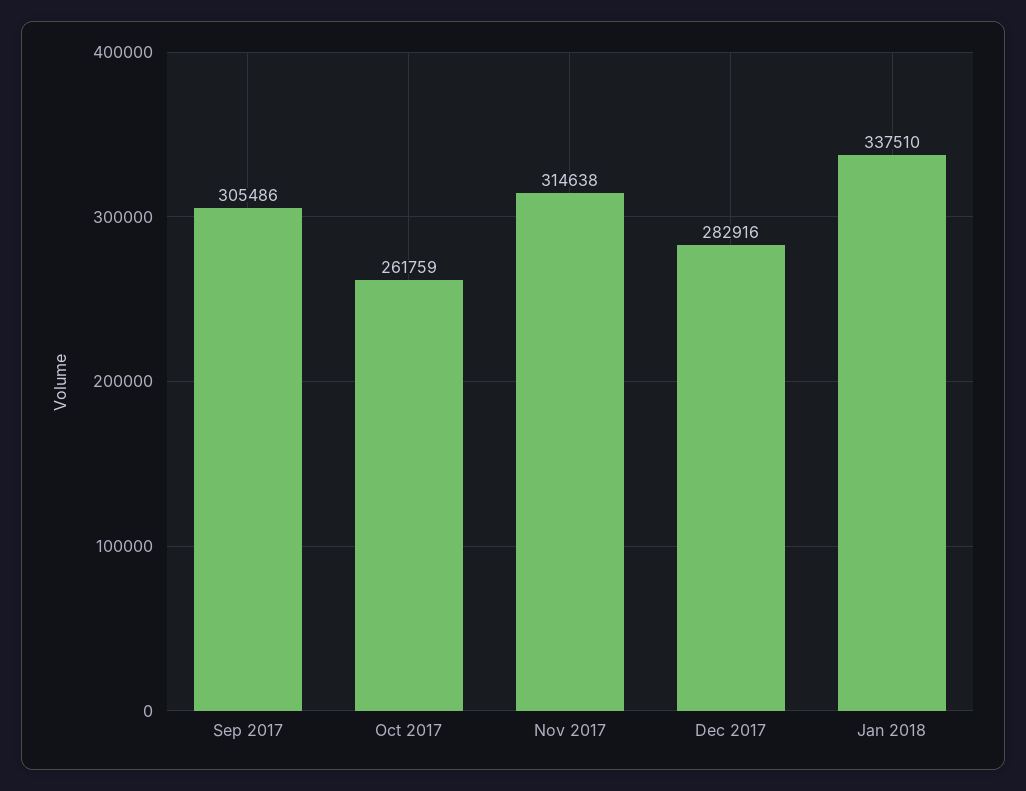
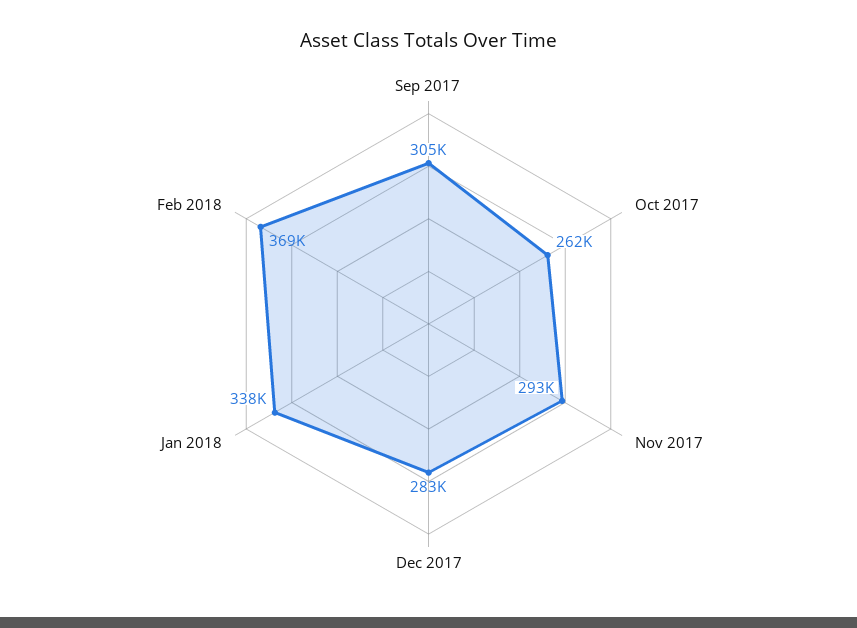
Nov 2017: 314638 -> 293000
Feb 2018: none -> 369000

